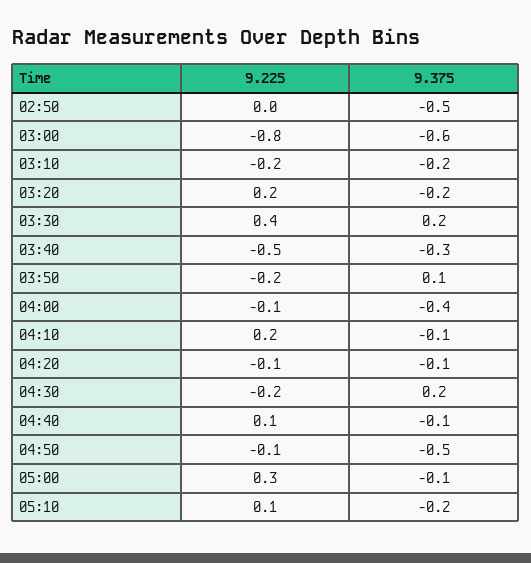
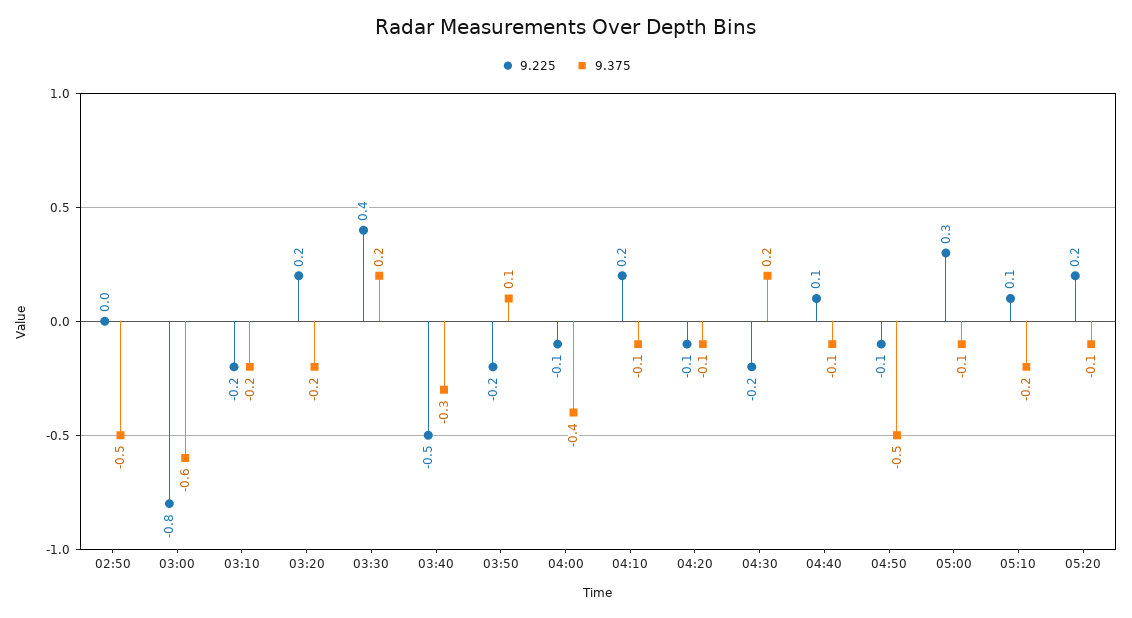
9.225, 05:20: none -> 0.2
9.375, 05:20: none -> -0.1

